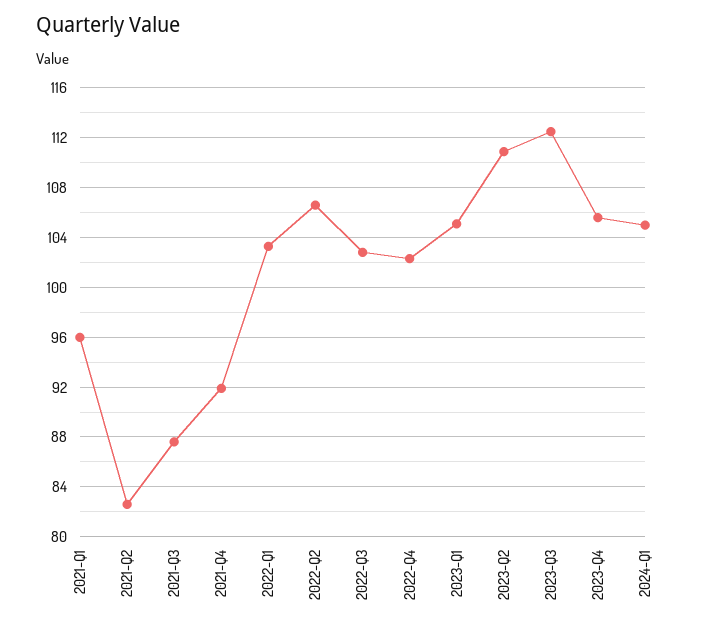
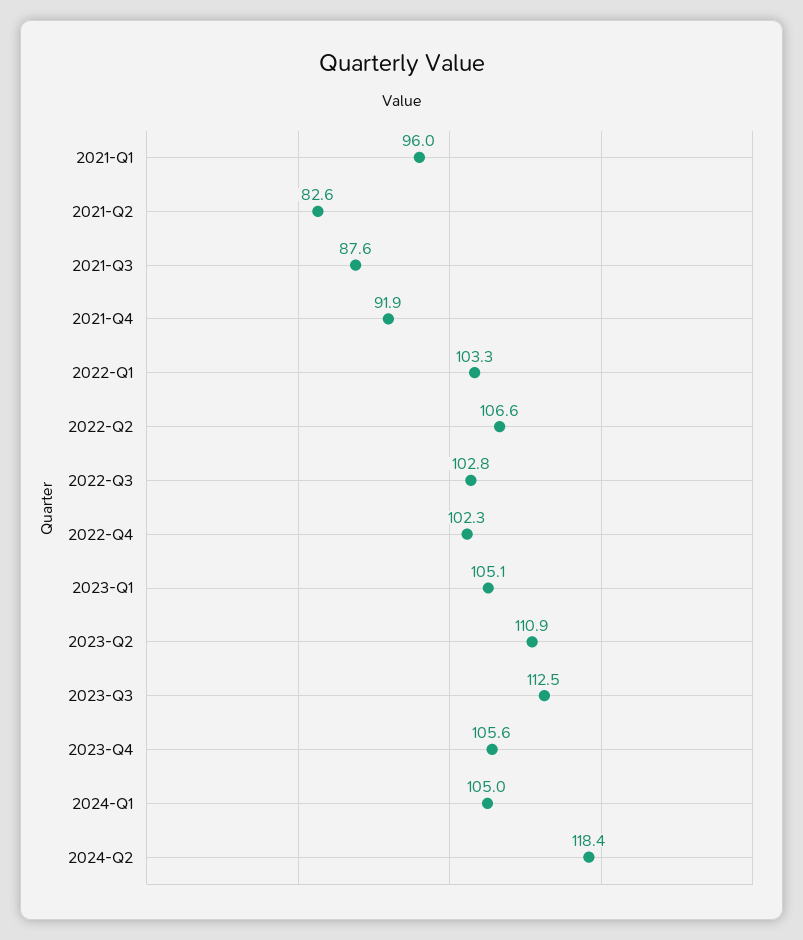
2024-Q2: none -> 118.4

